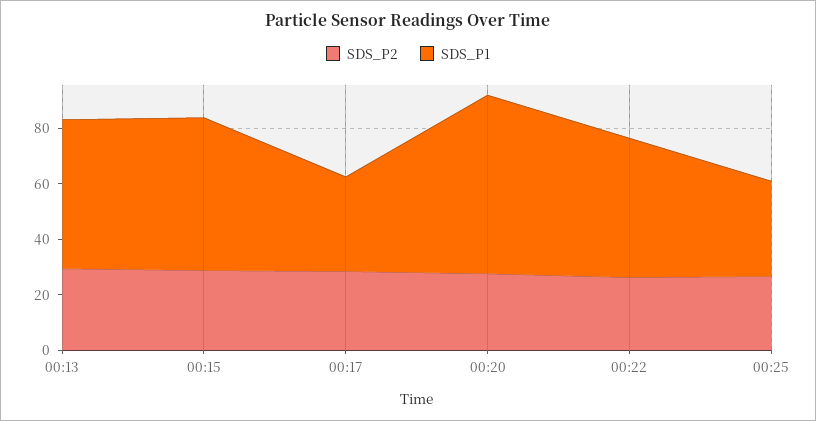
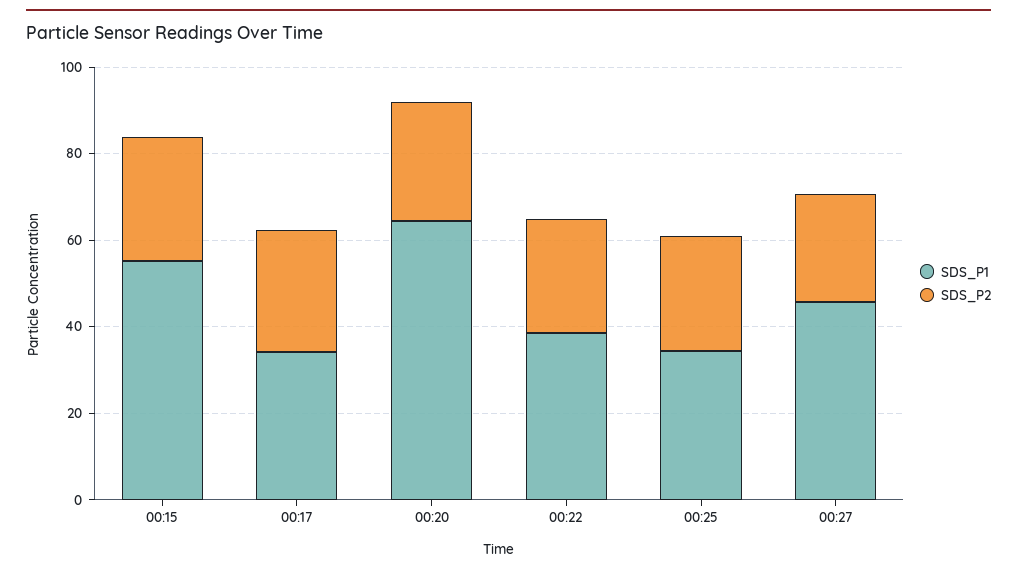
SDS_P2, 00:13: 30 -> none
SDS_P1, 00:13: 55 -> none
SDS_P1, 00:22: 50 -> 40
SDS_P1, 00:27: none -> 45
SDS_P2, 00:27: none -> 25

